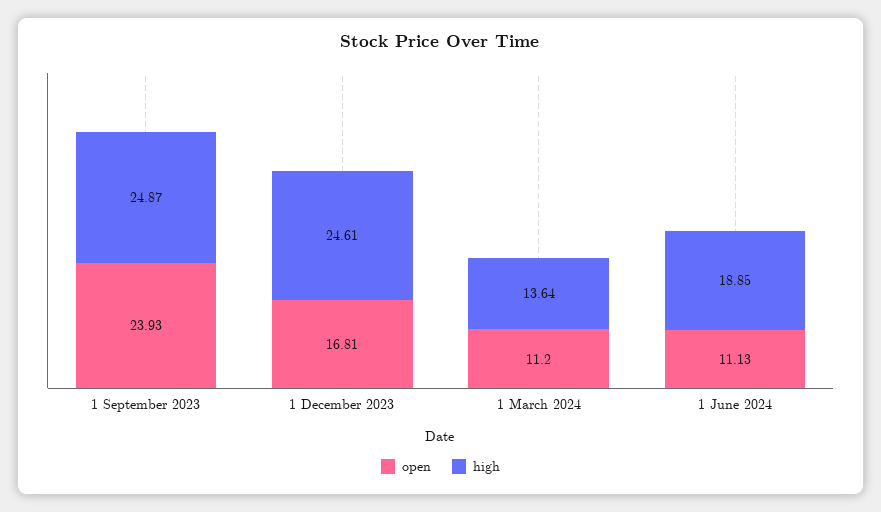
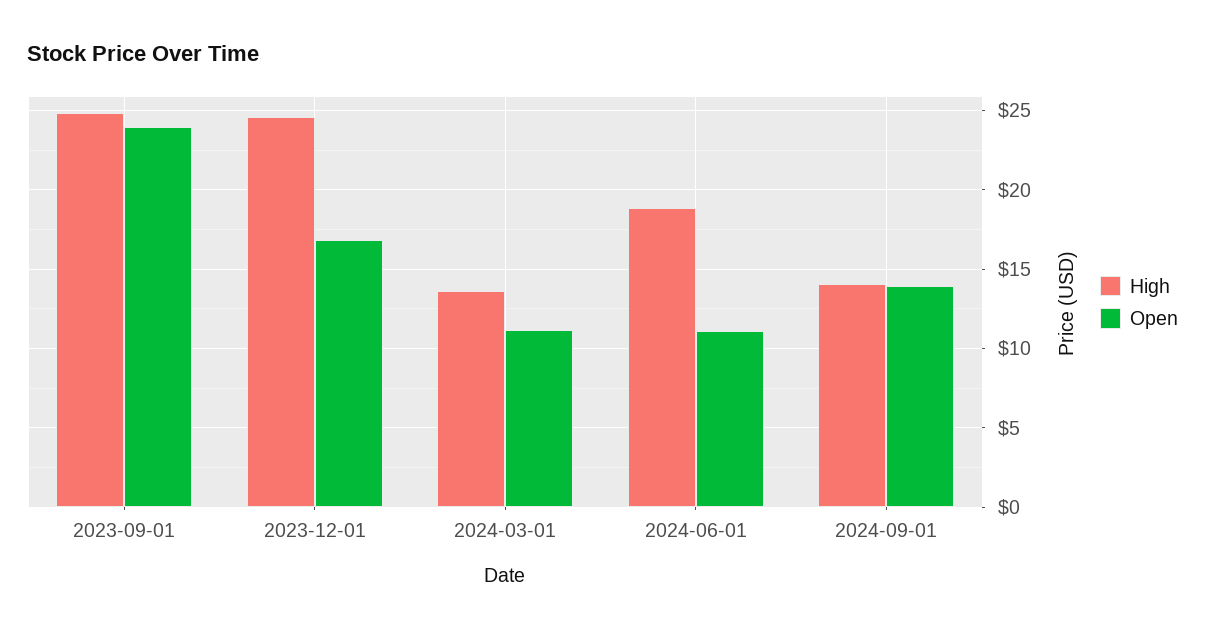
high, 2024-09-01: none -> 14
open, 2024-09-01: none -> 14

